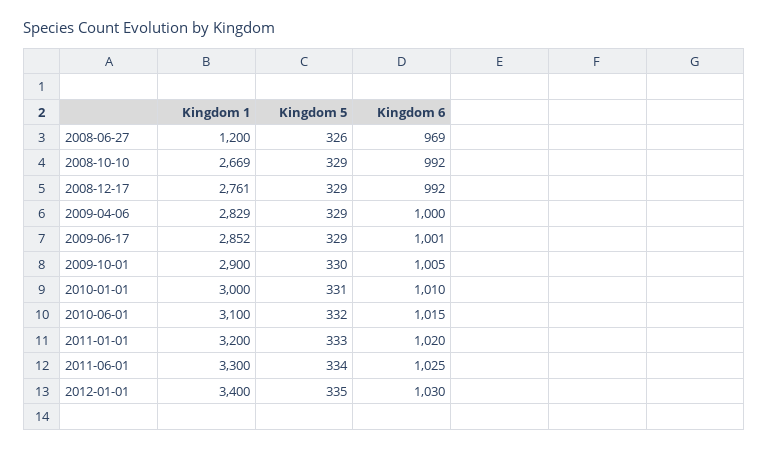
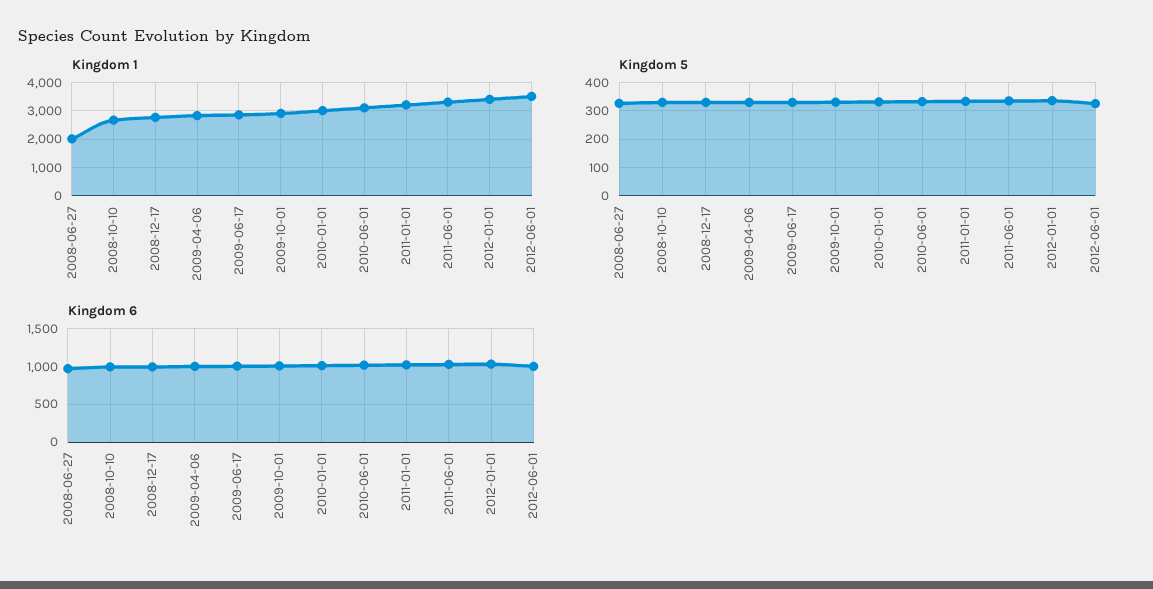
Kingdom 1, 2008-06-27: 1200 -> 2000
Kingdom 1, 2012-06-01: none -> 3500
Kingdom 5, 2012-06-01: none -> 325
Kingdom 6, 2012-06-01: none -> 1000

